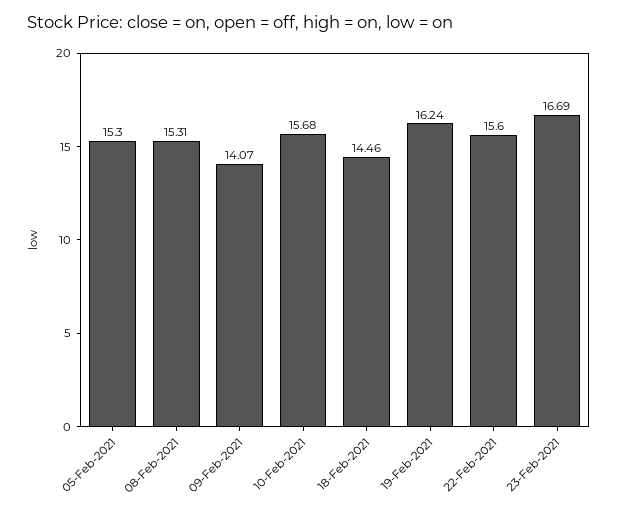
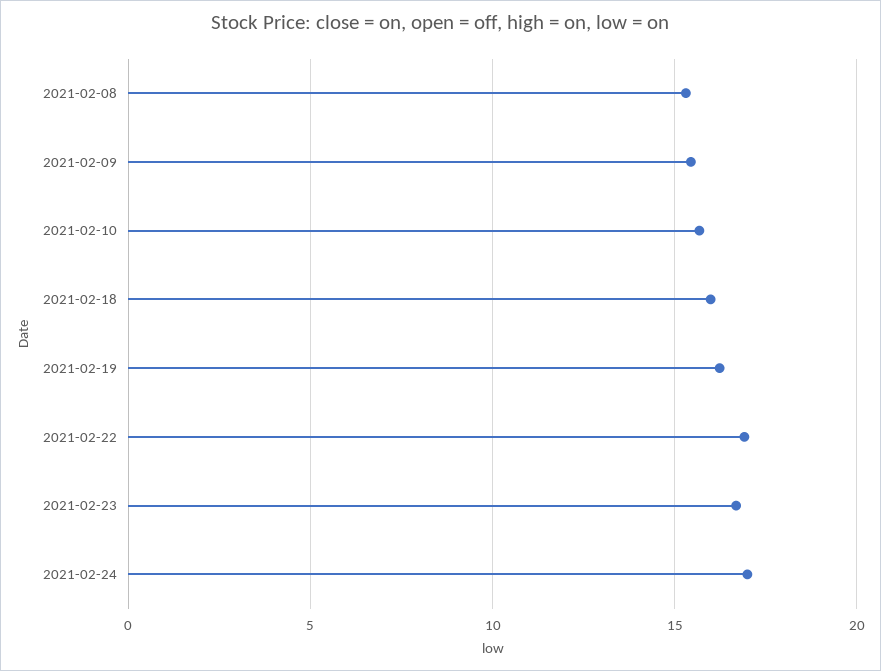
05-Feb-2021: 15.3 -> none
09-Feb-2021: 14.07 -> 15.5
18-Feb-2021: 14.46 -> 16
22-Feb-2021: 15.6 -> 17
2021-02-24: none -> 17

